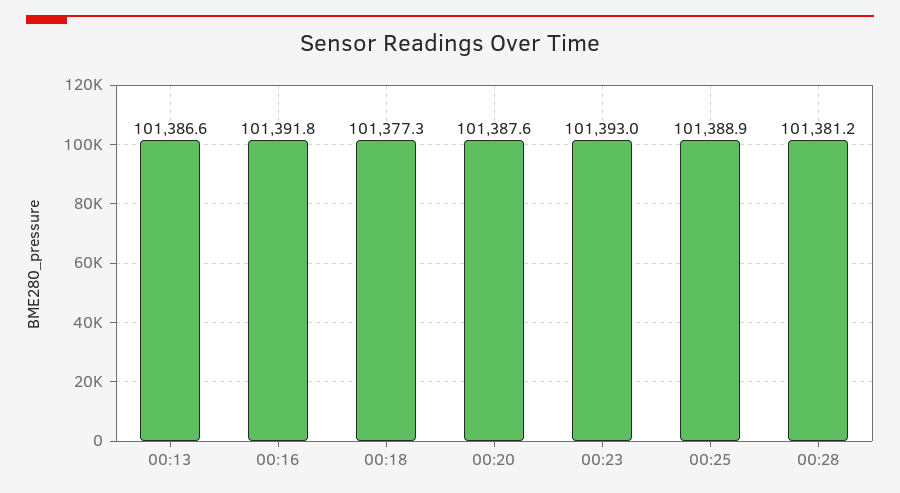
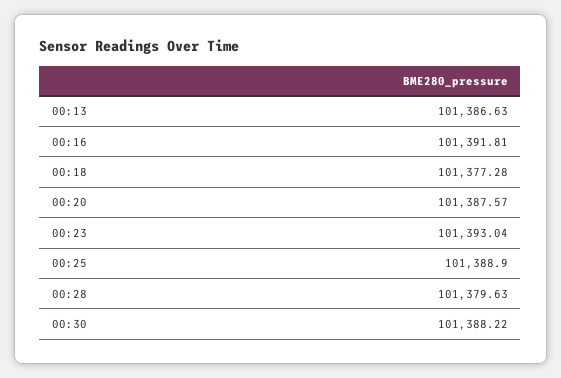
00:28: 101381.2 -> 101379.63
00:30: none -> 101388.22

